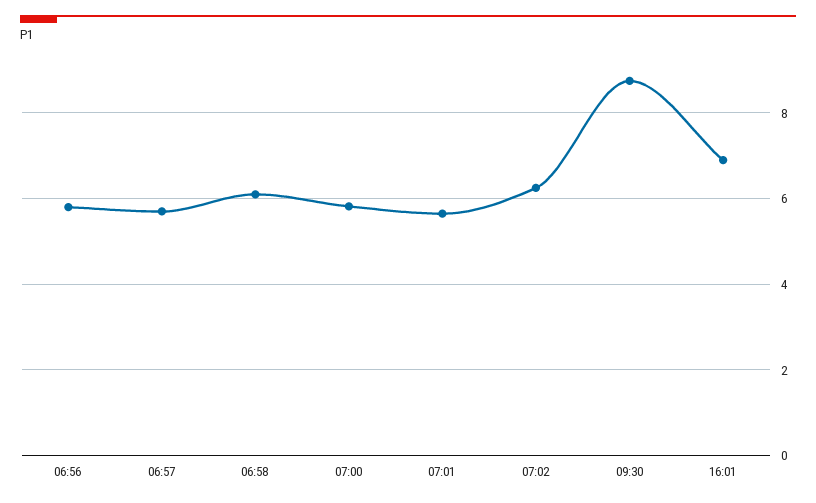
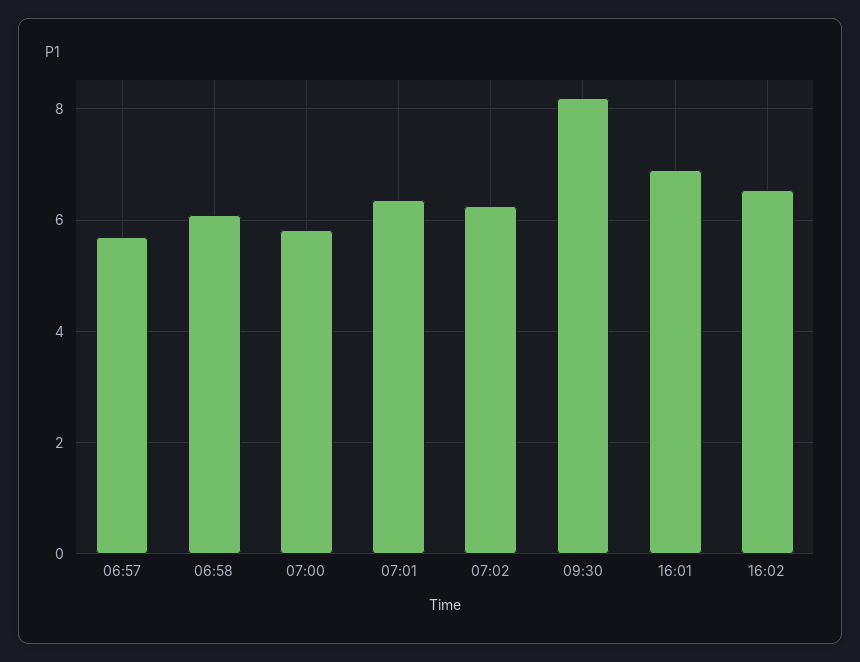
06:56: 5.8 -> none
07:01: 5.6 -> 6.4
09:30: 8.8 -> 8.2
16:02: none -> 6.6

